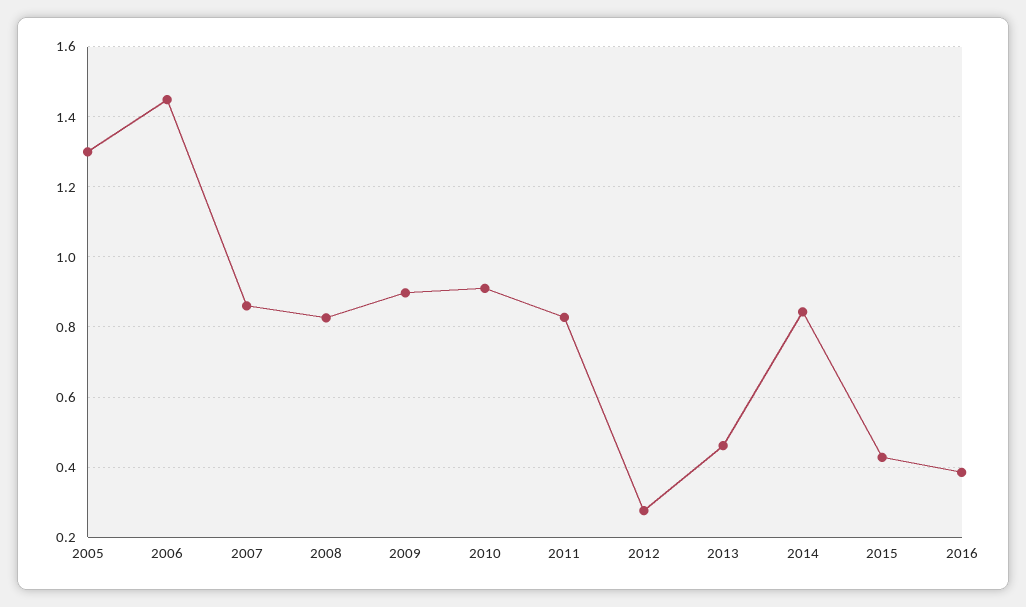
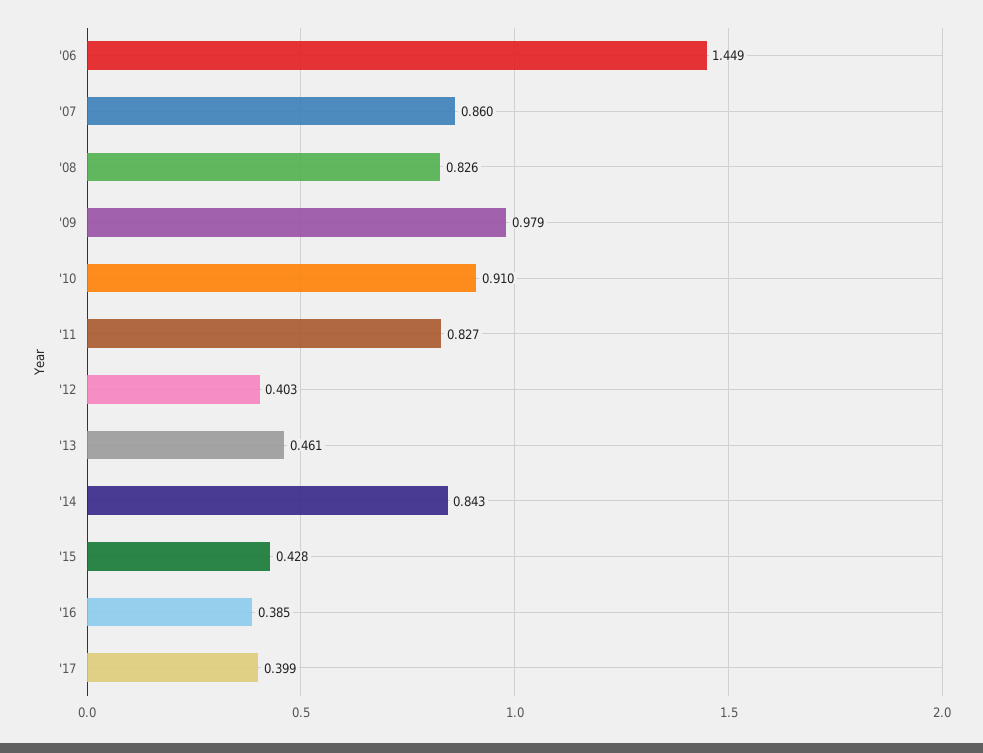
2005: 1.3 -> none
2009: 0.9 -> 0.979
2012: 0.28 -> 0.403
'17: none -> 0.399

